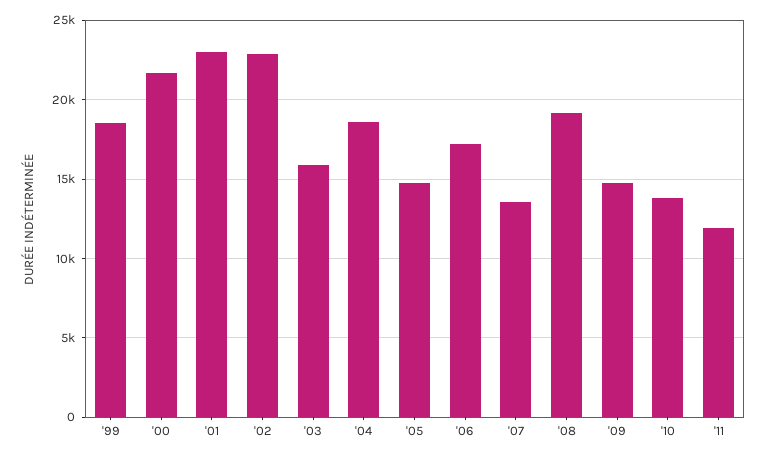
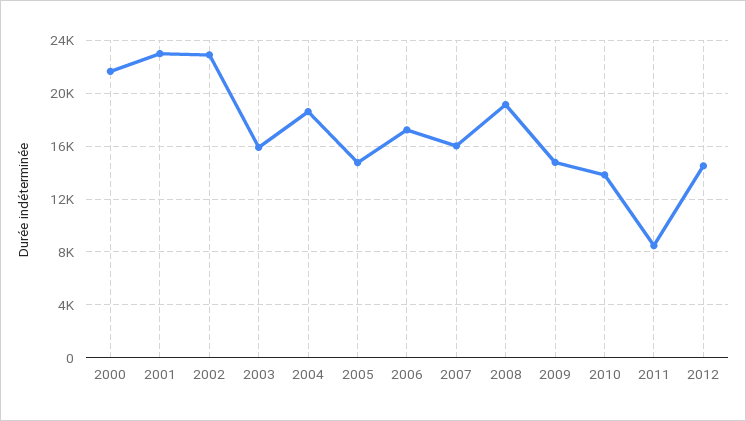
'99: 18500 -> none
'07: 13500 -> 16000
'11: 12000 -> 8500
2012: none -> 14500

